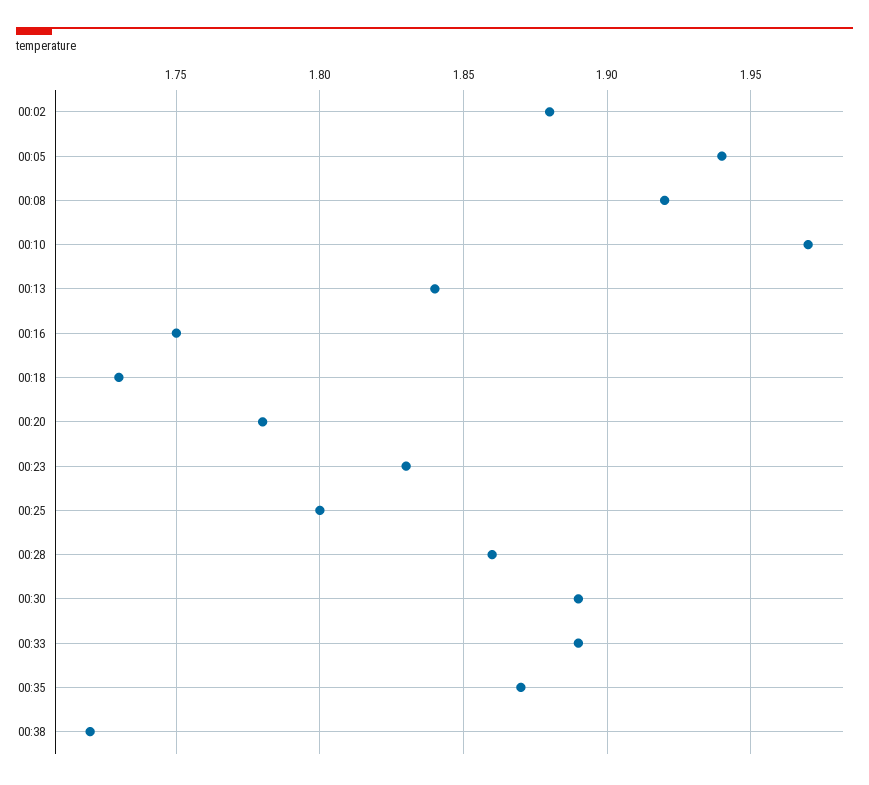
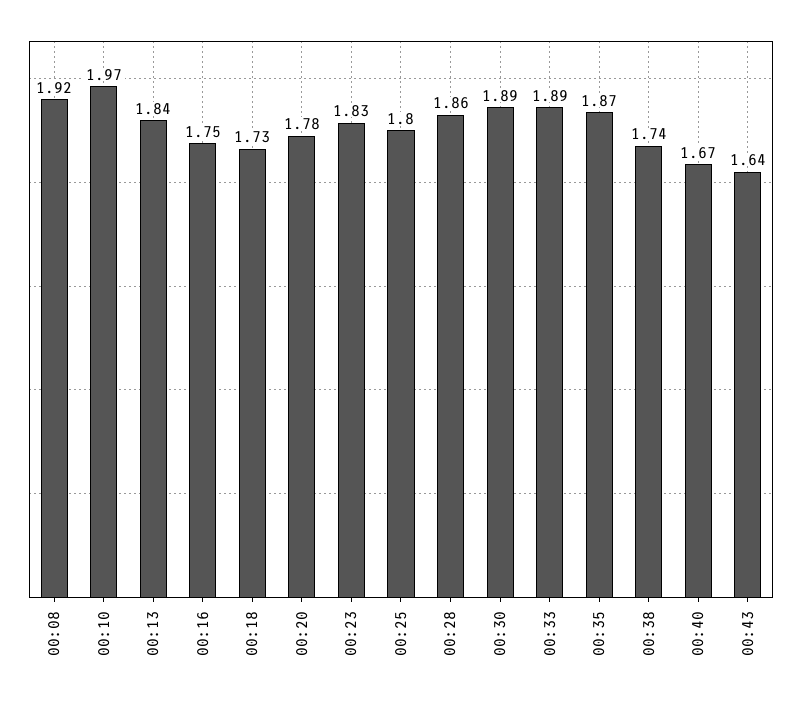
00:02: 1.88 -> none
00:05: 1.94 -> none
00:38: 1.72 -> 1.74
00:40: none -> 1.67
00:43: none -> 1.64

